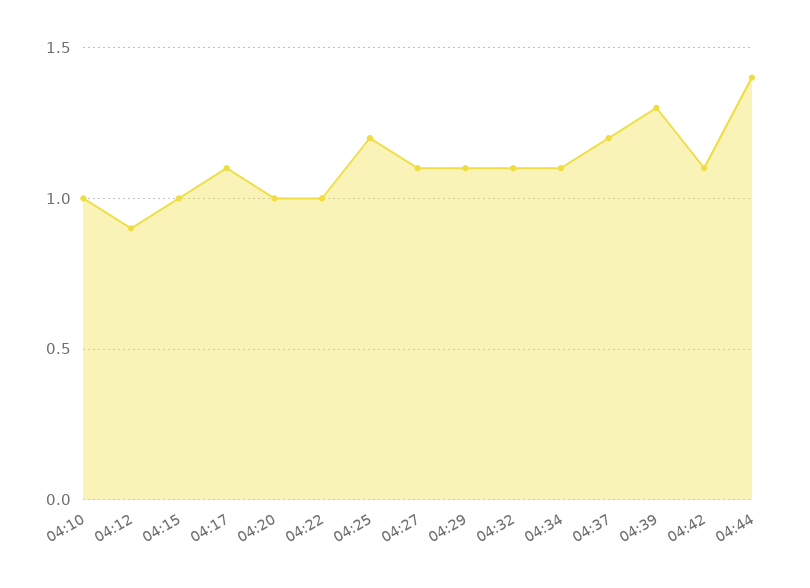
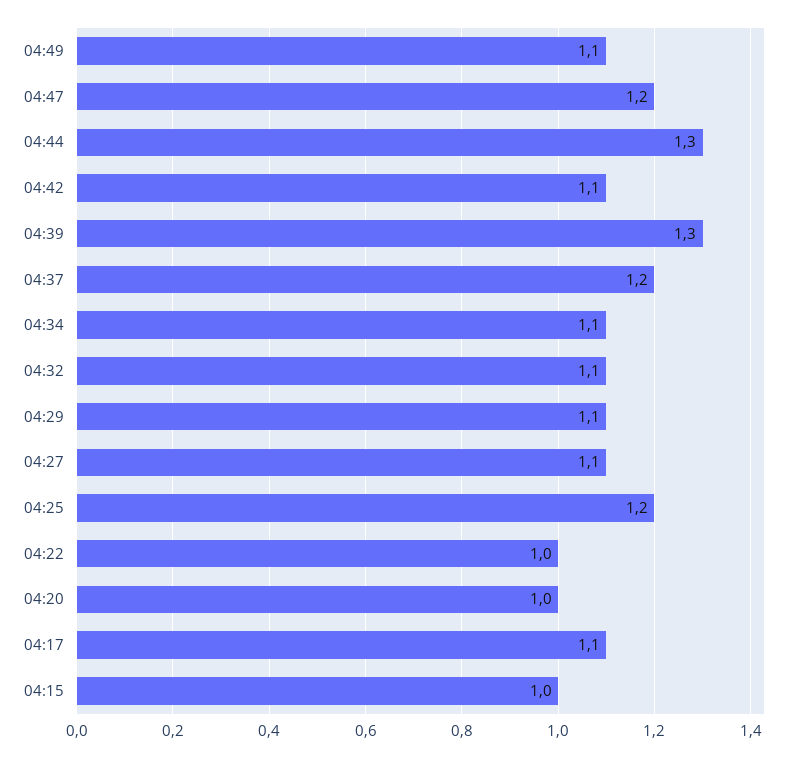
04:10: 1 -> none
04:12: 0.9 -> none
04:44: 1.4 -> 1.3
04:49: none -> 1.1
04:47: none -> 1.2

